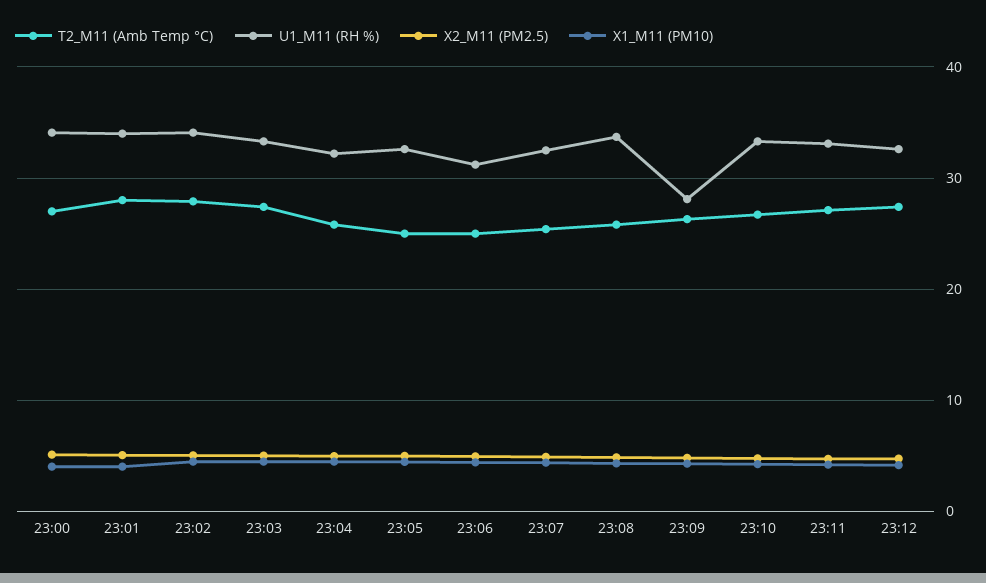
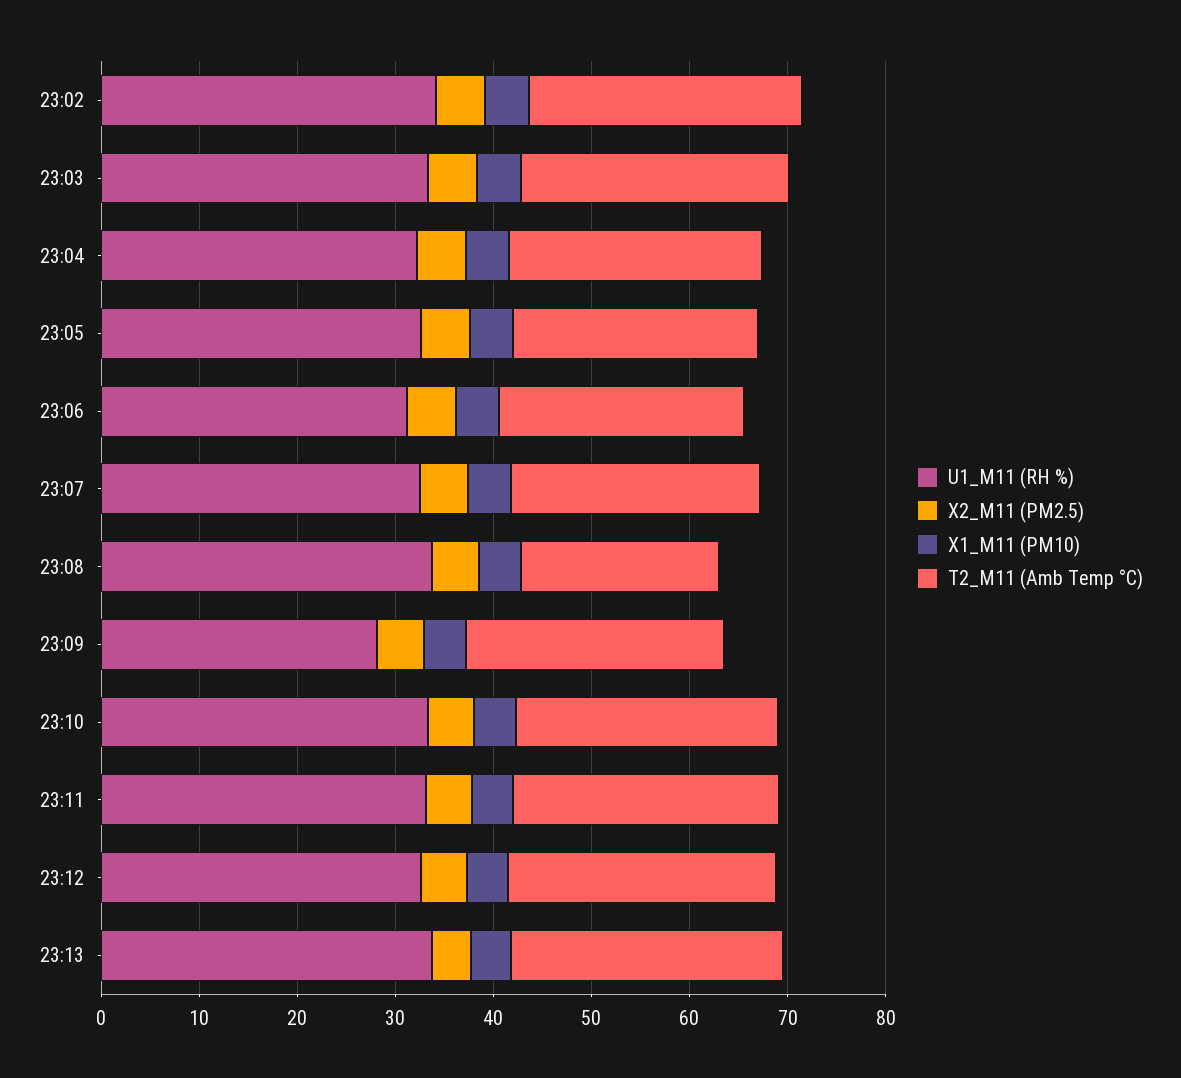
T2_M11 (Amb Temp °C), 23:00: 27 -> none
U1_M11 (RH %), 23:00: 34 -> none
X2_M11 (PM2.5), 23:00: 5 -> none
X1_M11 (PM10), 23:00: 4 -> none
T2_M11 (Amb Temp °C), 23:01: 28 -> none
U1_M11 (RH %), 23:01: 34 -> none
X2_M11 (PM2.5), 23:01: 5 -> none
X1_M11 (PM10), 23:01: 4 -> none
T2_M11 (Amb Temp °C), 23:08: 26 -> 20
U1_M11 (RH %), 23:13: none -> 34
X2_M11 (PM2.5), 23:13: none -> 4
X1_M11 (PM10), 23:13: none -> 4
T2_M11 (Amb Temp °C), 23:13: none -> 28

